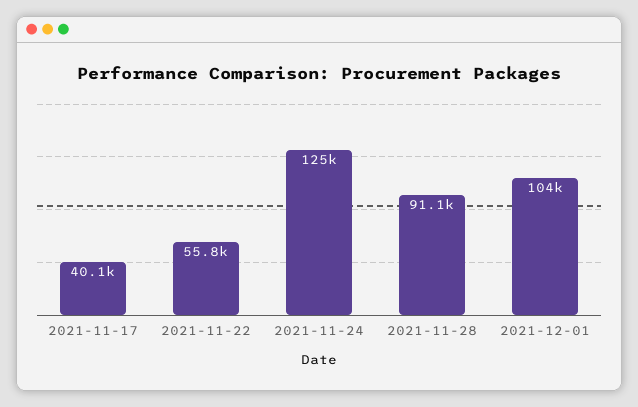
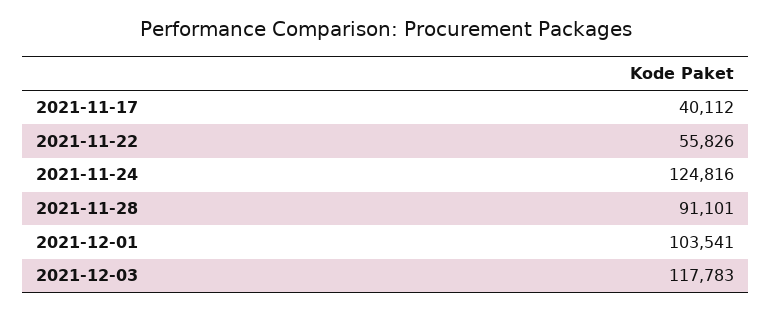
2021-12-03: none -> 117783

